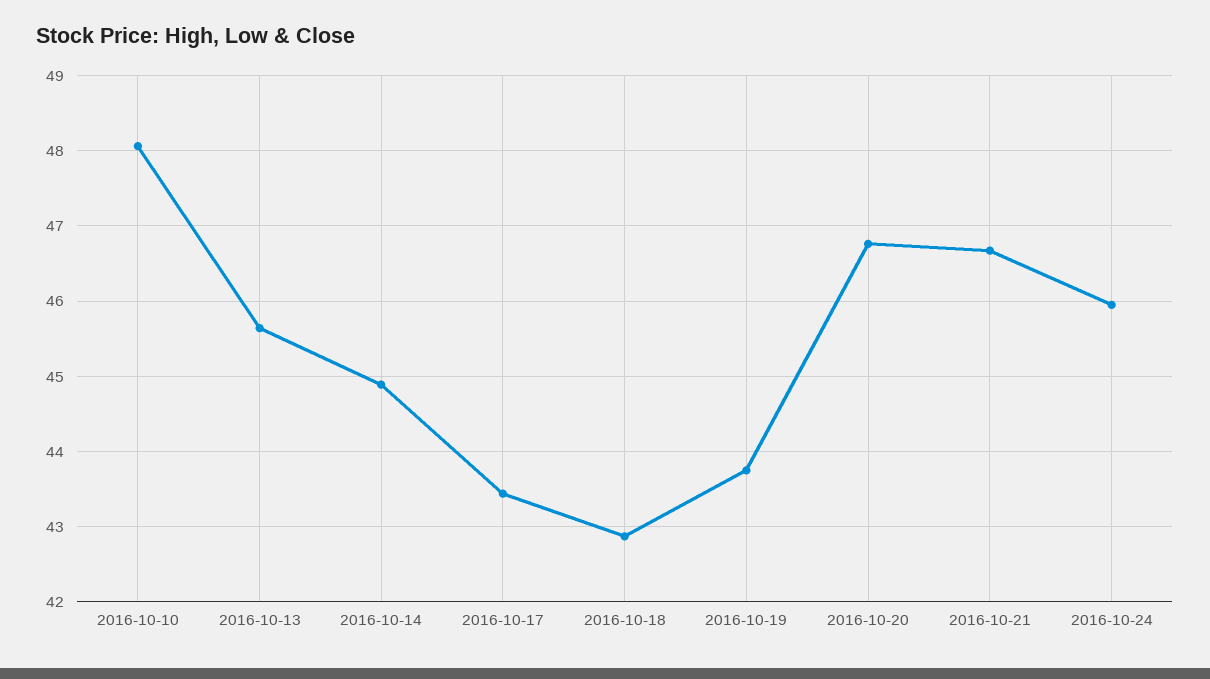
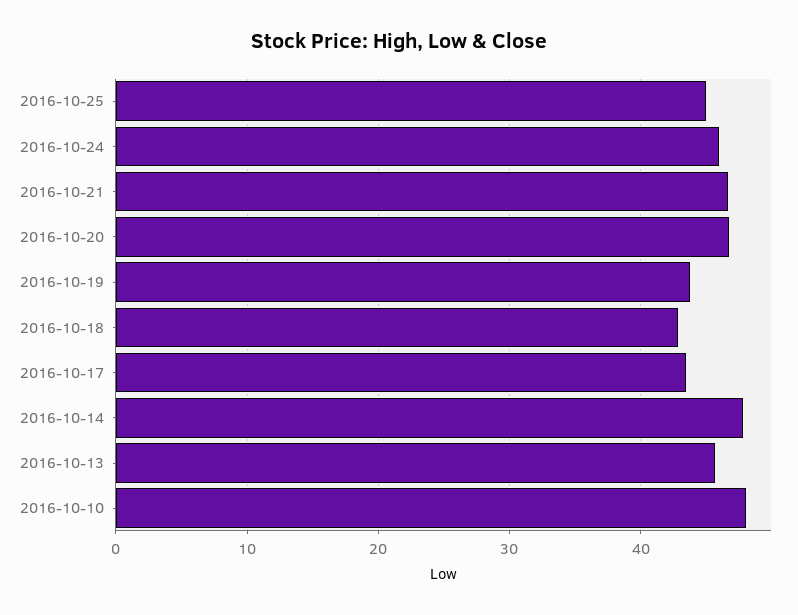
2016-10-14: 44.9 -> 48
2016-10-25: none -> 45

